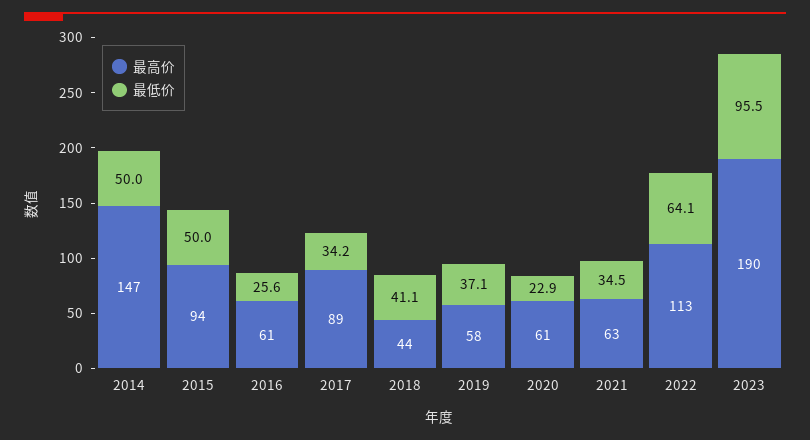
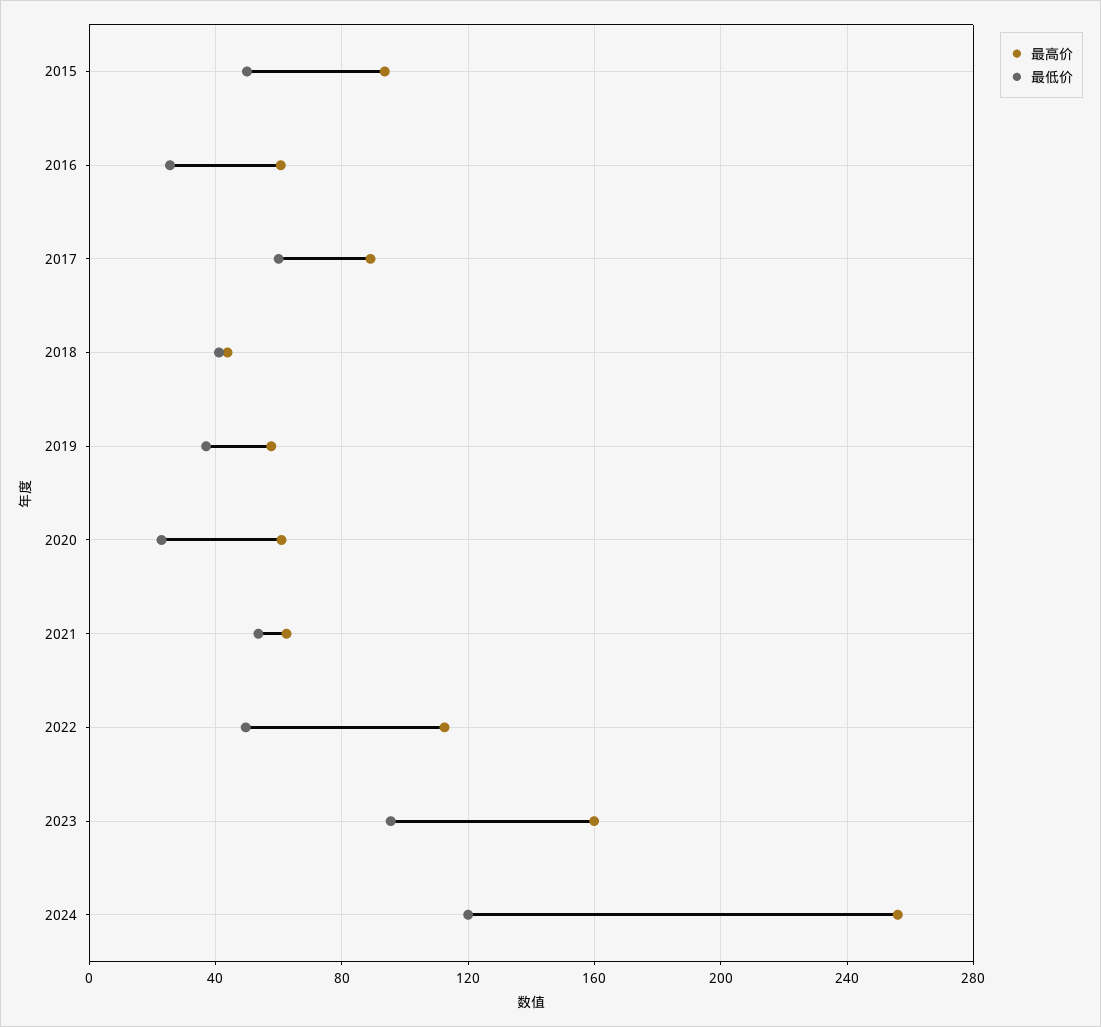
最高价, 2014: 147 -> none
最低价, 2014: 50 -> none
最低价, 2017: 34.2 -> 60
最低价, 2021: 34.5 -> 55
最低价, 2022: 64.1 -> 50
最高价, 2023: 190 -> 160
最高价, 2024: none -> 255
最低价, 2024: none -> 120

